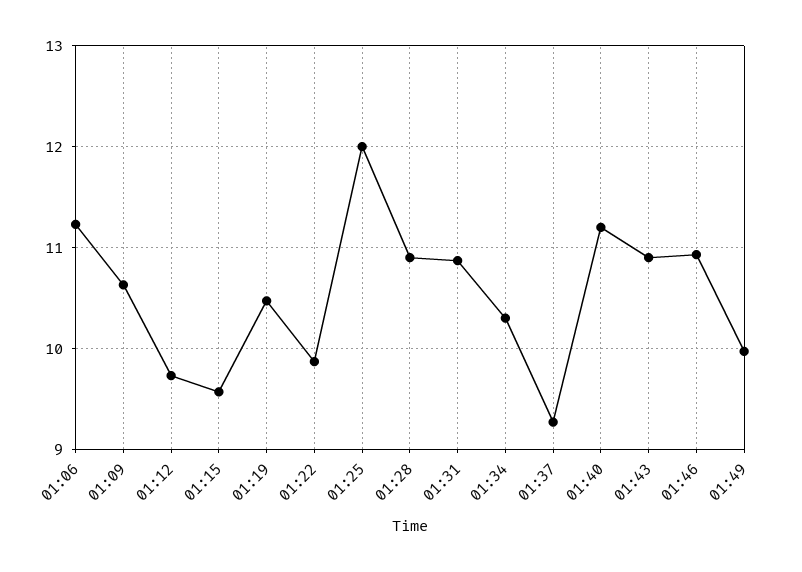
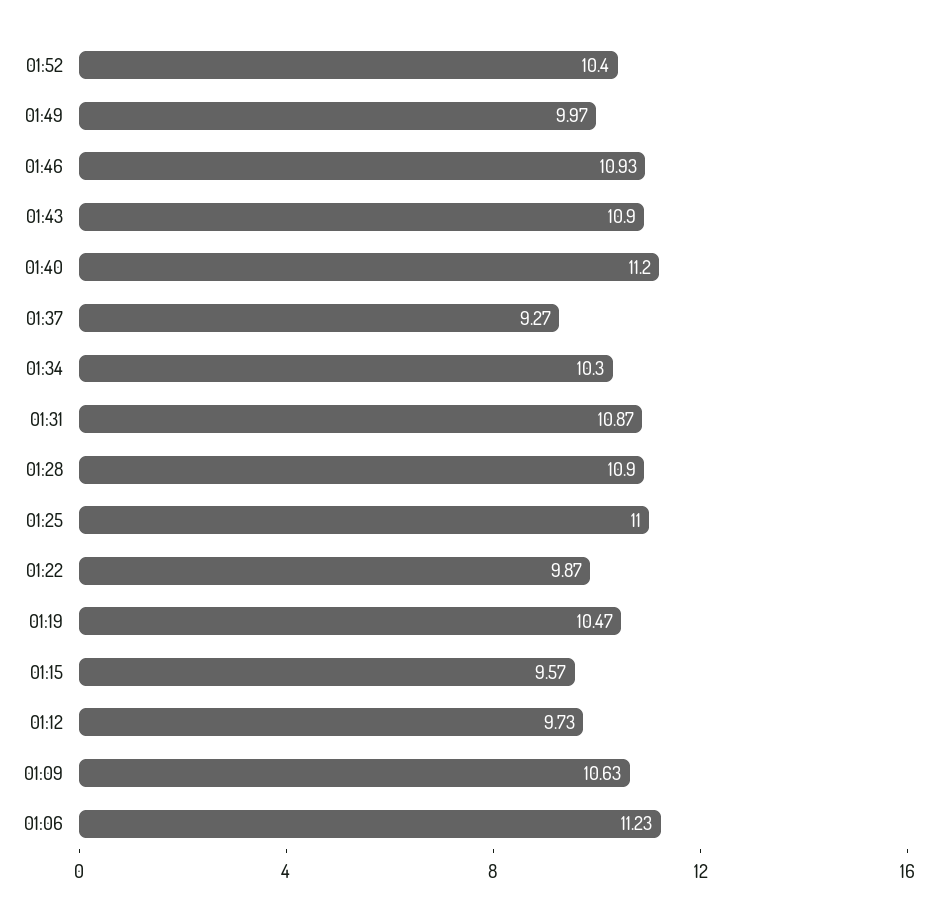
01:25: 12 -> 11
01:52: none -> 10.4

